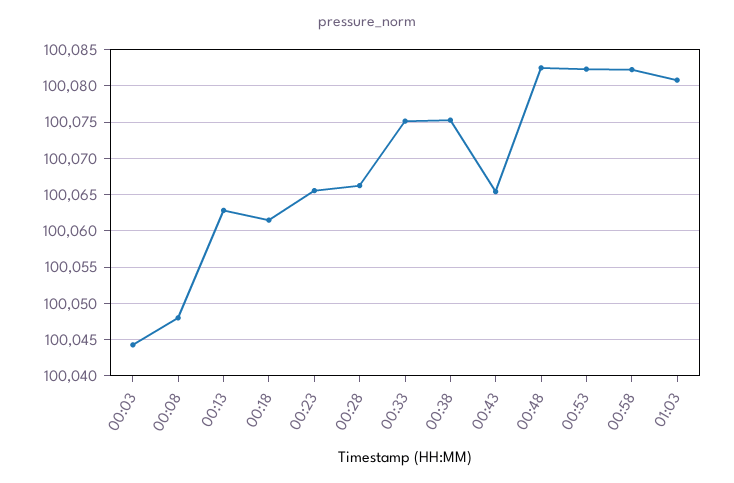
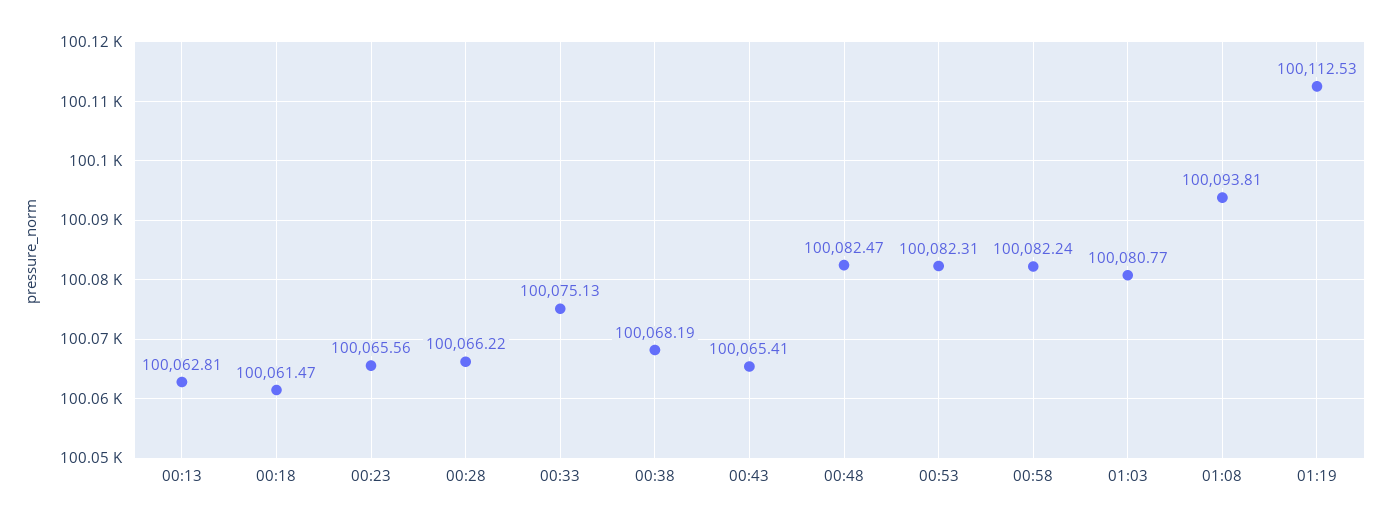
00:03: 100044 -> none
00:08: 100048 -> none
00:38: 100075 -> 100068.19
01:08: none -> 100093.81
01:19: none -> 100112.53

